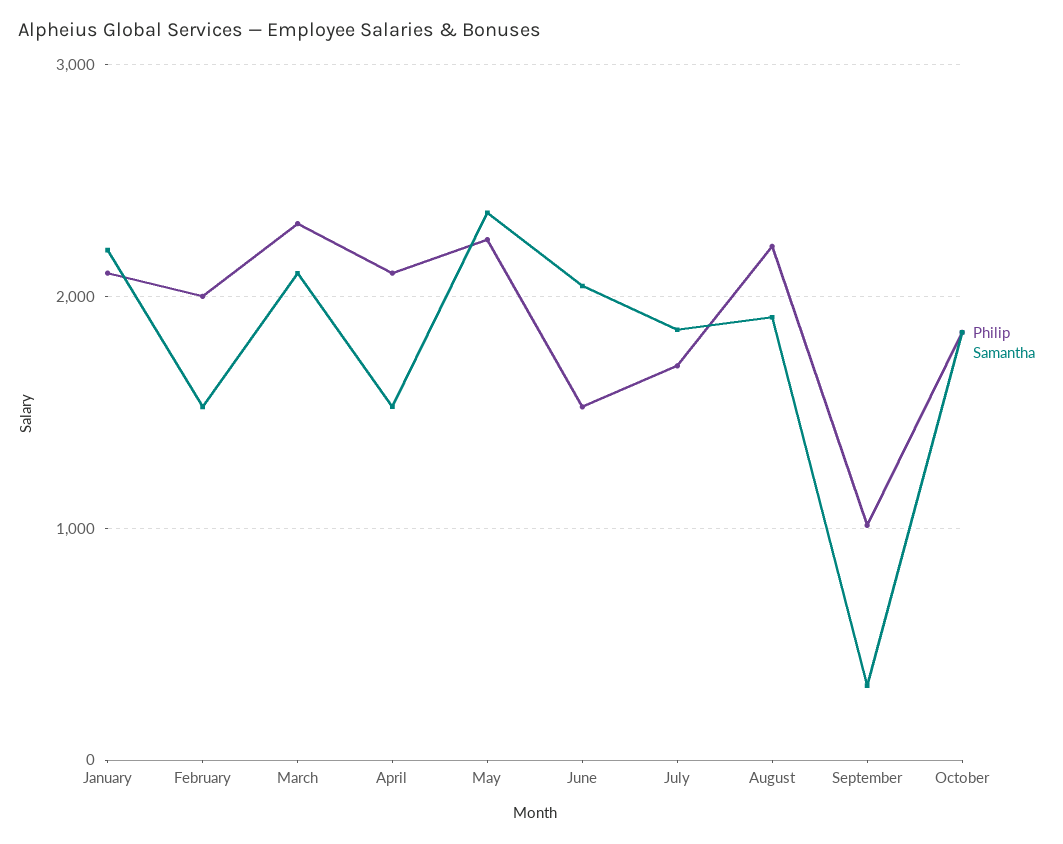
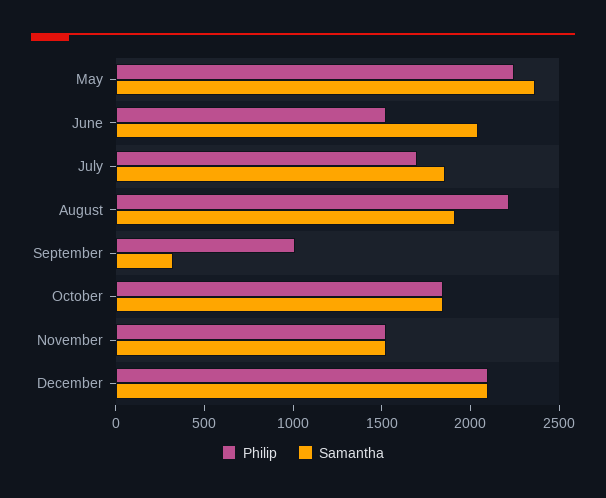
Philip, January: 2100 -> none
Samantha, January: 2200 -> none
Philip, February: 2000 -> none
Samantha, February: 1500 -> none
Philip, March: 2300 -> none
Samantha, March: 2100 -> none
Philip, April: 2100 -> none
Samantha, April: 1500 -> none
Philip, November: none -> 1500
Samantha, November: none -> 1500
Philip, December: none -> 2100
Samantha, December: none -> 2100

